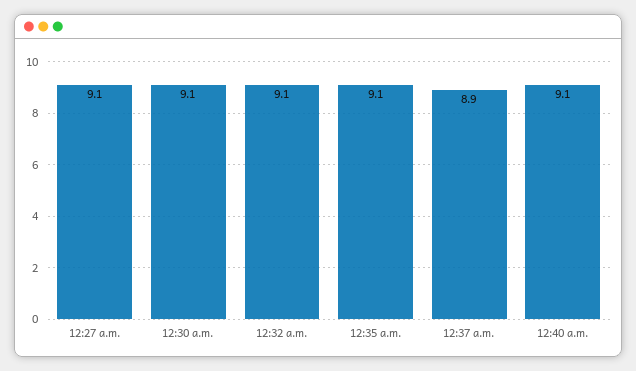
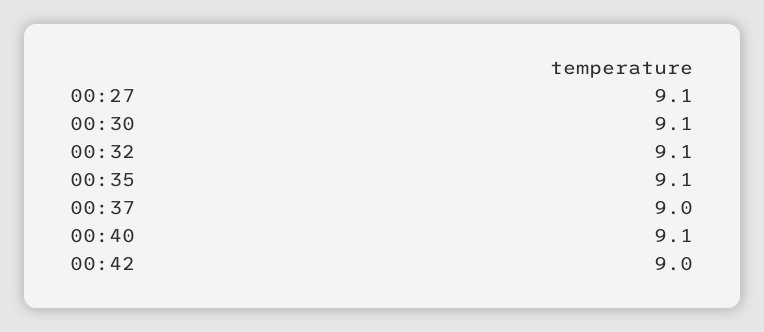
12:37 a.m.: 8.9 -> 9
00:42: none -> 9

